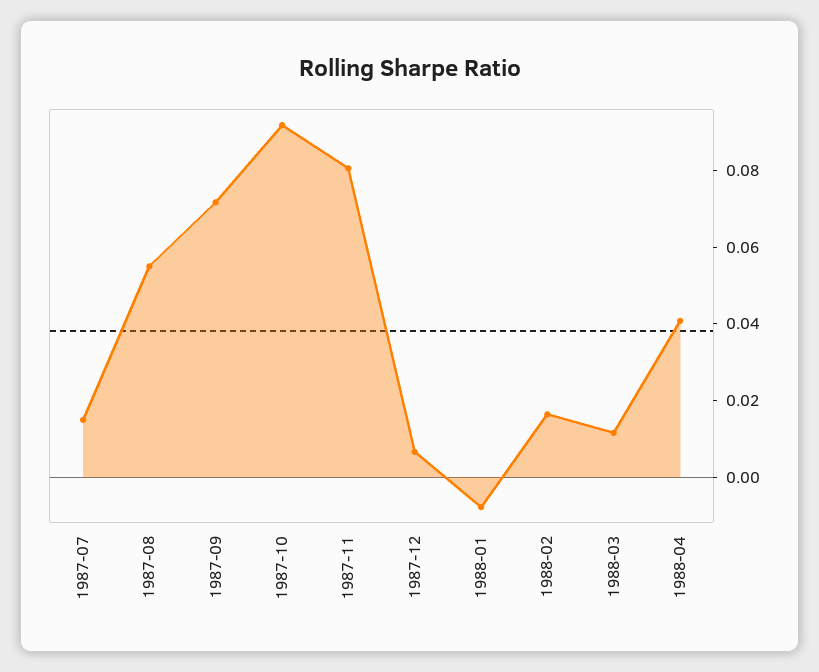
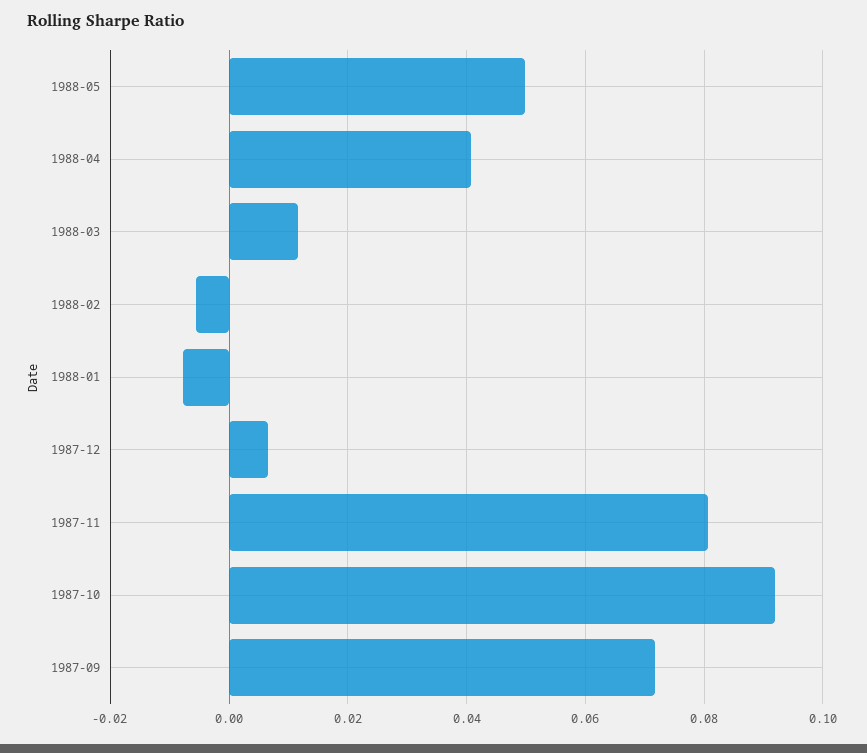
1987-07: 0.015 -> none
1987-08: 0.055 -> none
1988-02: 0.015 -> -0.006
1988-05: none -> 0.05

